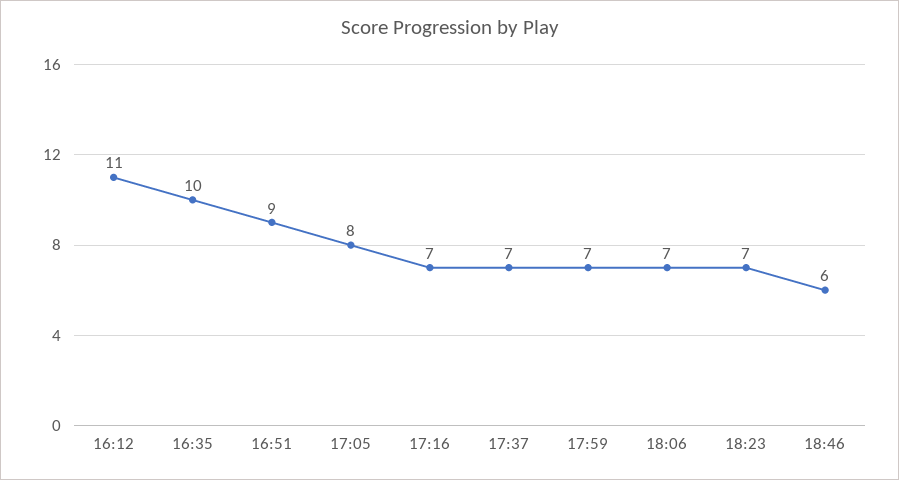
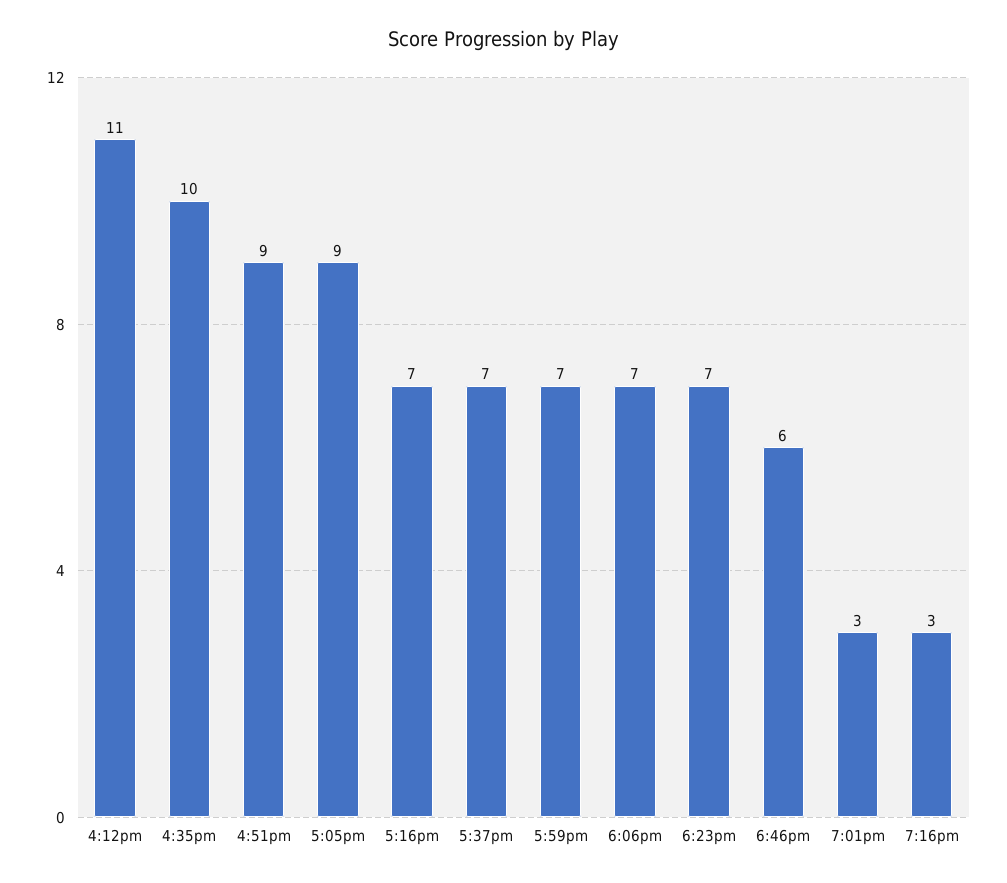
17:05: 8 -> 9
7:01pm: none -> 3
7:16pm: none -> 3

